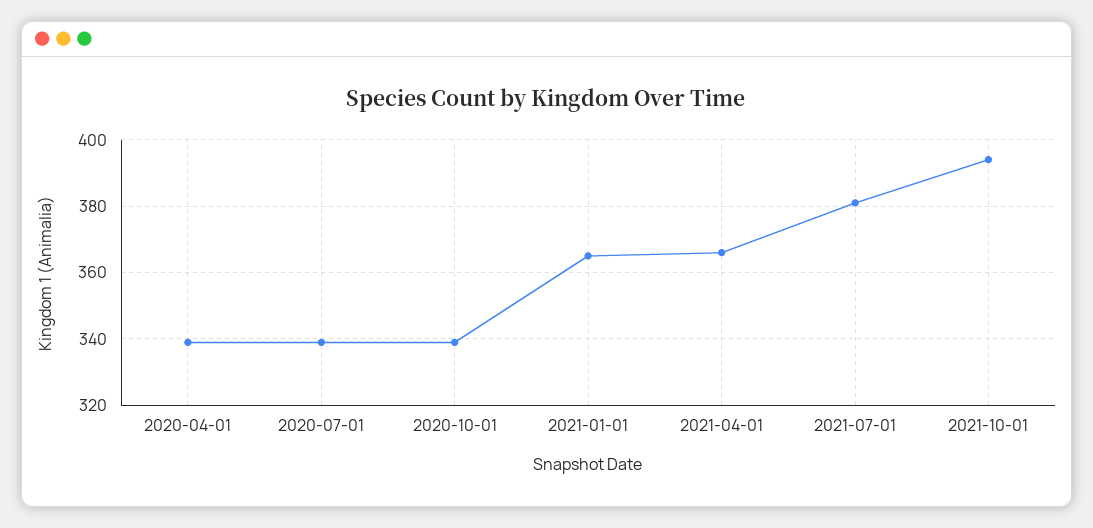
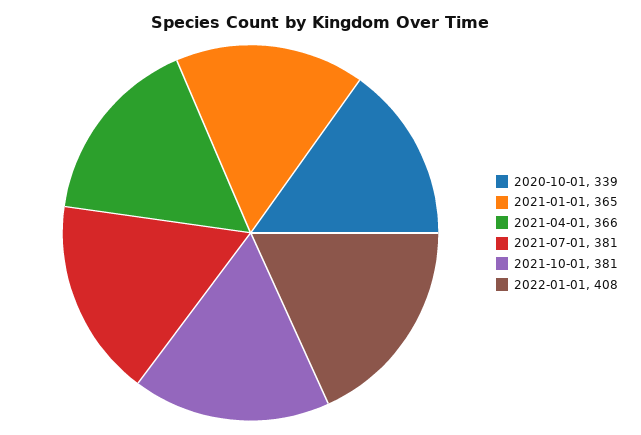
2020-04-01: 340 -> none
2020-07-01: 340 -> none
2021-10-01: 395 -> 381
2022-01-01: none -> 408

